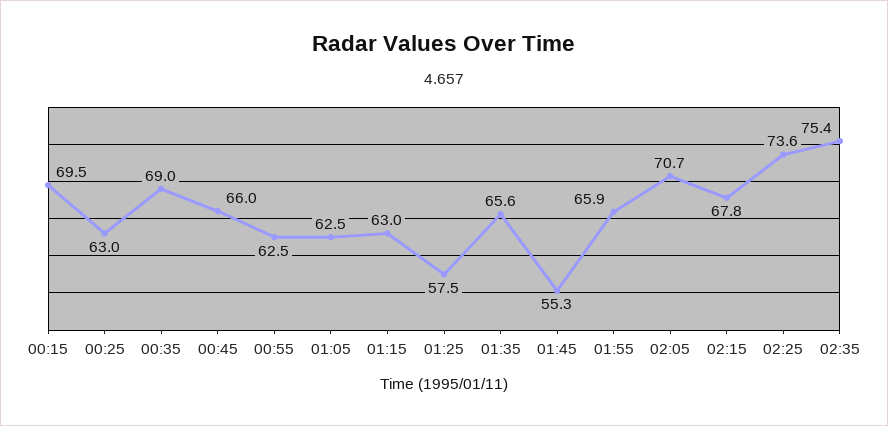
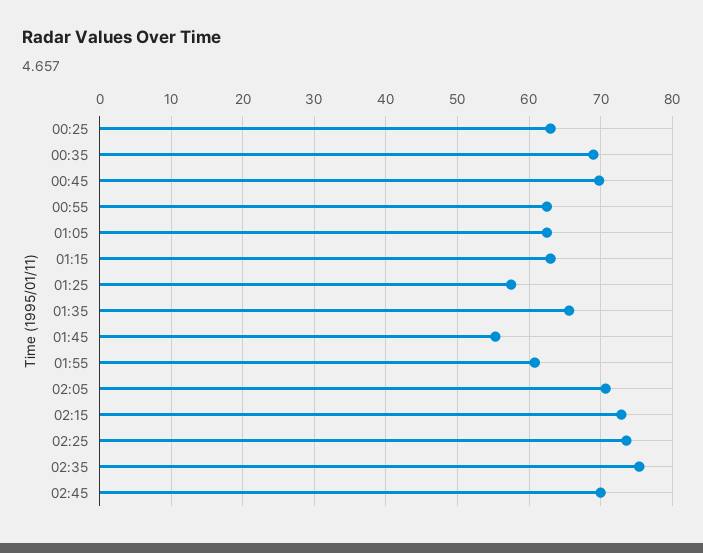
00:15: 69.5 -> none
00:45: 66 -> 70
01:55: 65.9 -> 61
02:15: 67.8 -> 73
02:45: none -> 70

